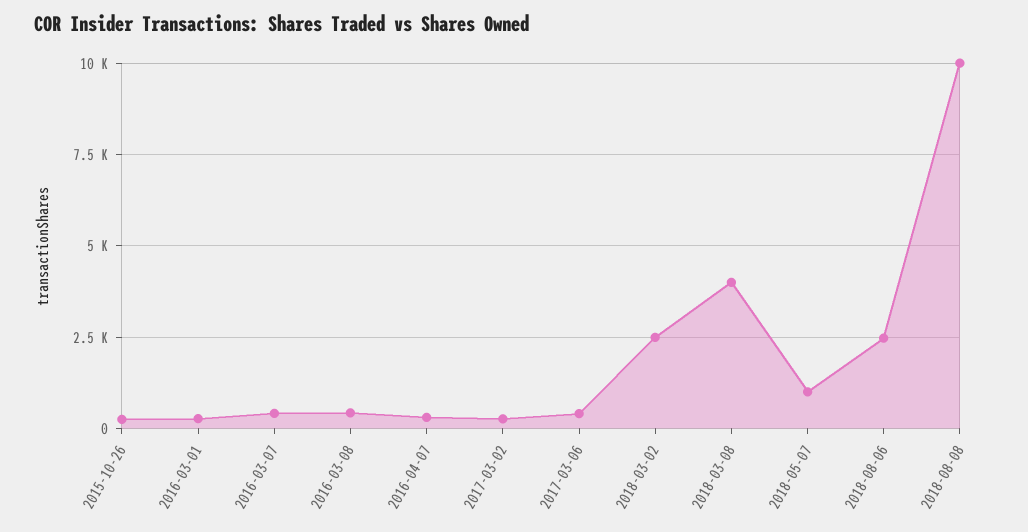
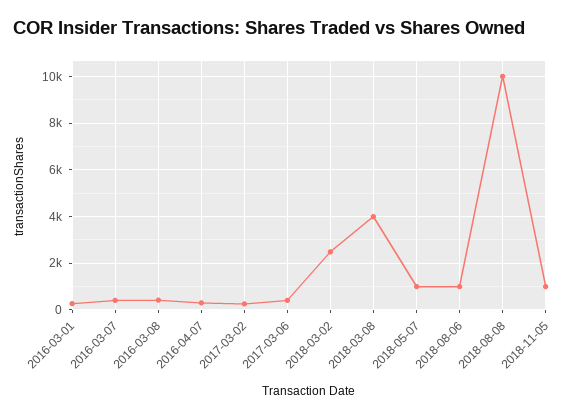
2015-10-26: 250 -> none
2018-08-06: 2500 -> 1000
2018-11-05: none -> 1000

